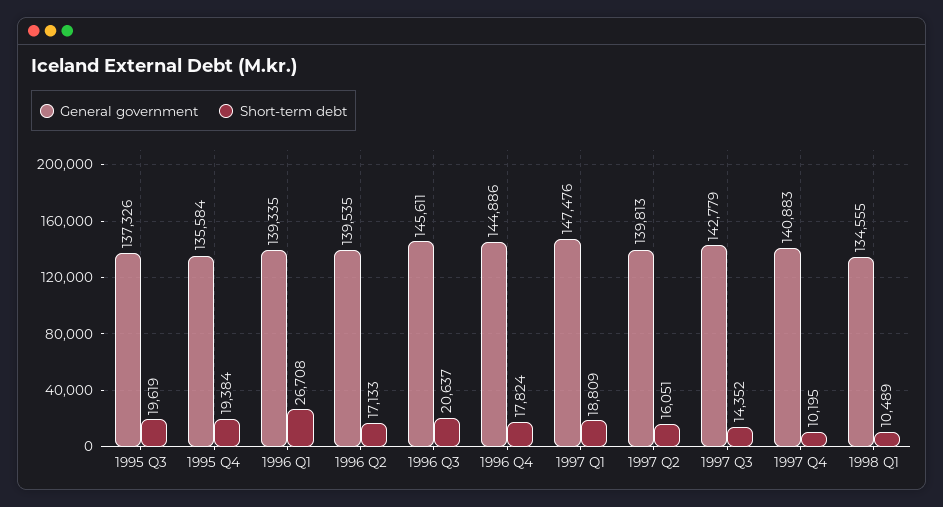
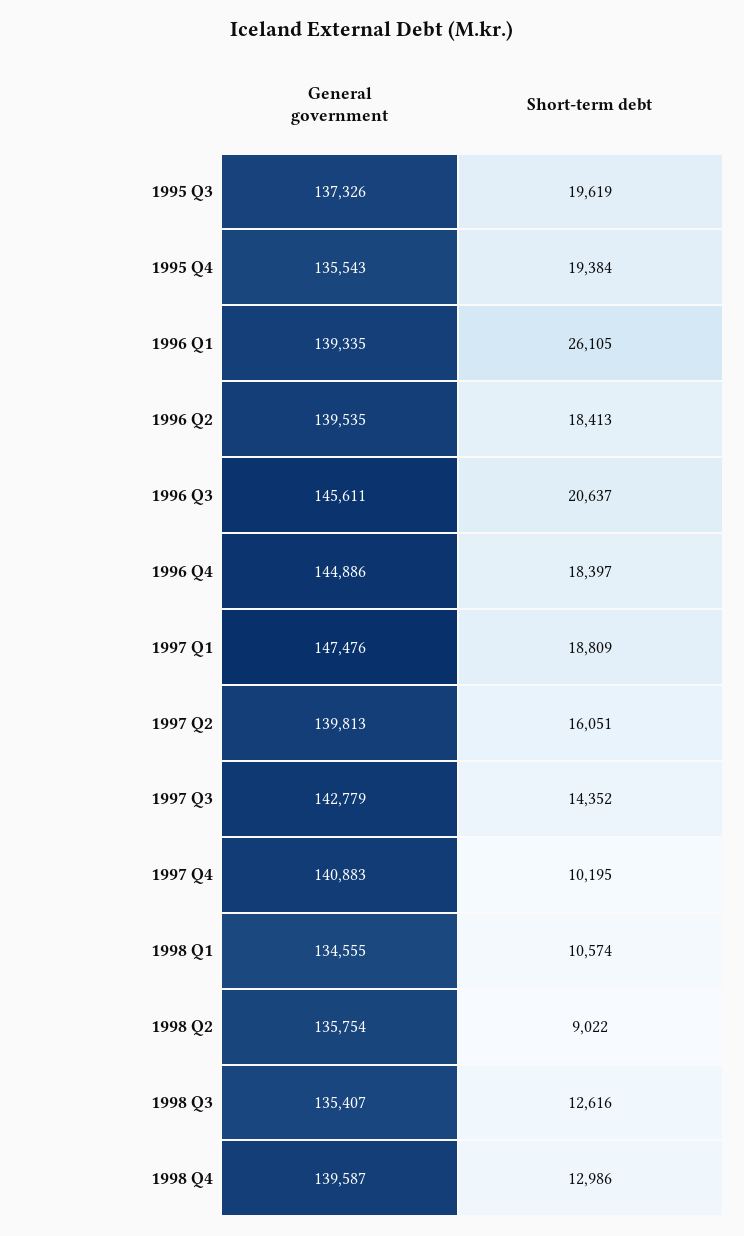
General government, 1995 Q4: 135584 -> 135543
Short-term debt, 1996 Q1: 26708 -> 26105
Short-term debt, 1996 Q2: 17133 -> 18413
Short-term debt, 1996 Q4: 17824 -> 18397
Short-term debt, 1998 Q1: 10489 -> 10574
General government, 1998 Q2: none -> 135754
Short-term debt, 1998 Q2: none -> 9022
General government, 1998 Q3: none -> 135407
Short-term debt, 1998 Q3: none -> 12616
General government, 1998 Q4: none -> 139587
Short-term debt, 1998 Q4: none -> 12986

